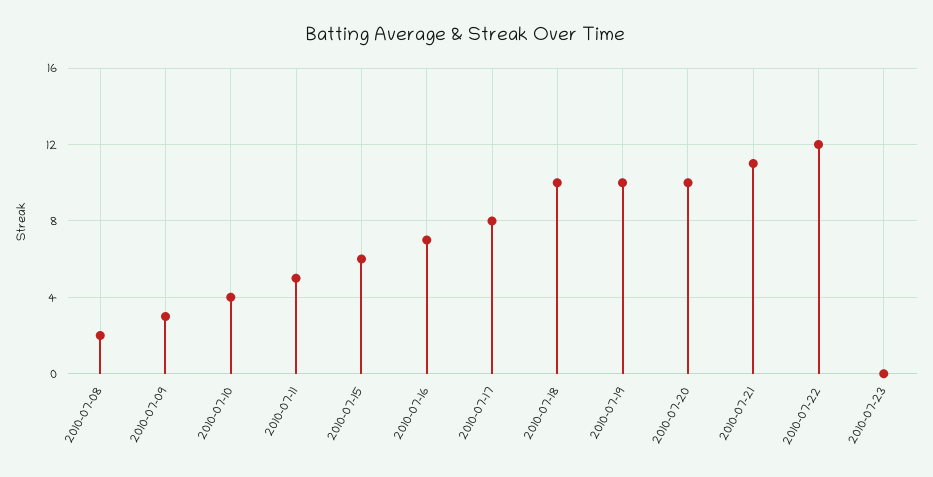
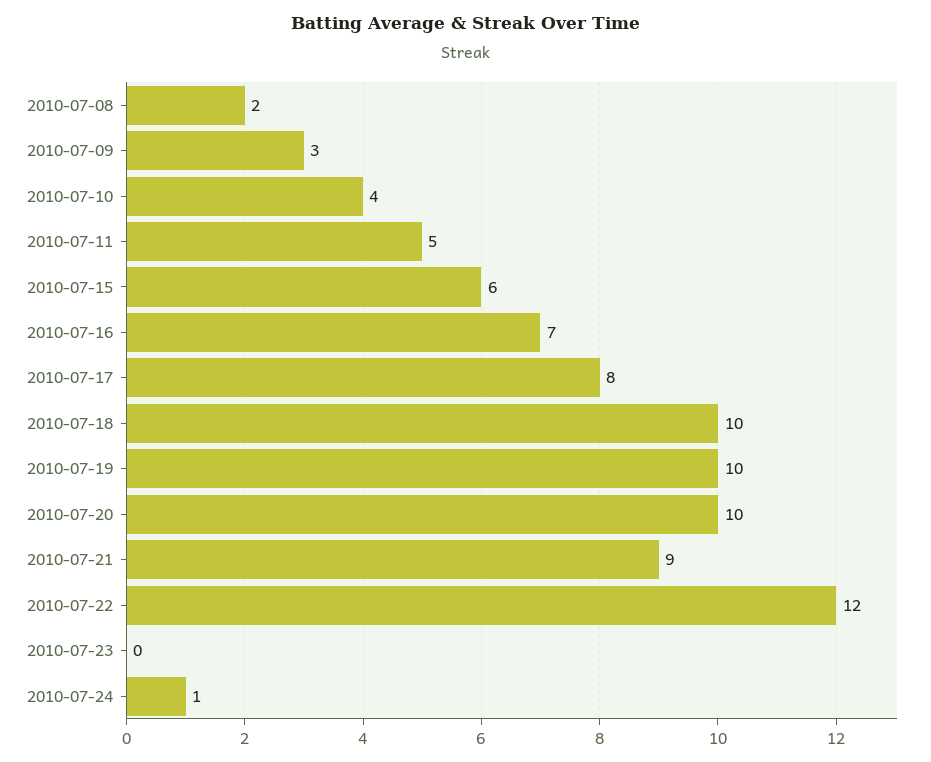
2010-07-21: 11 -> 9
2010-07-24: none -> 1

